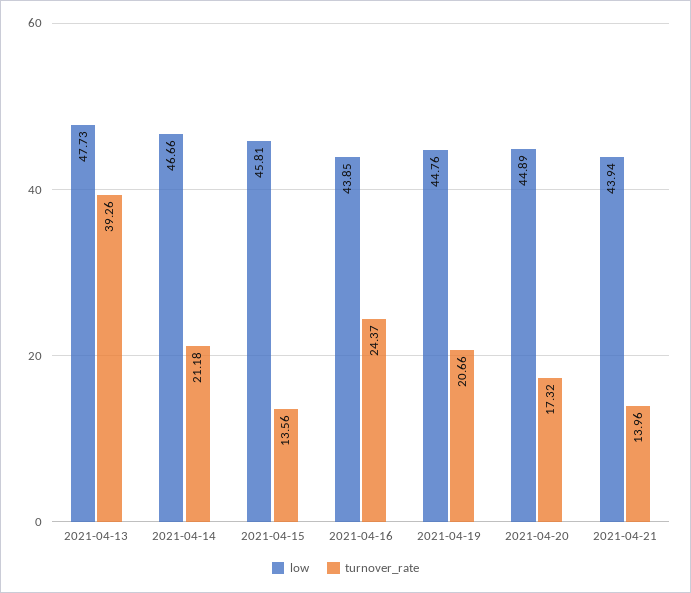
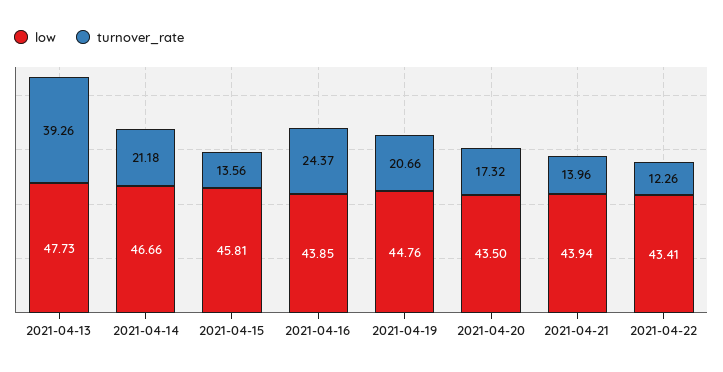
low, 2021-04-20: 44.89 -> 43.5
low, 2021-04-22: none -> 43.41
turnover_rate, 2021-04-22: none -> 12.26

